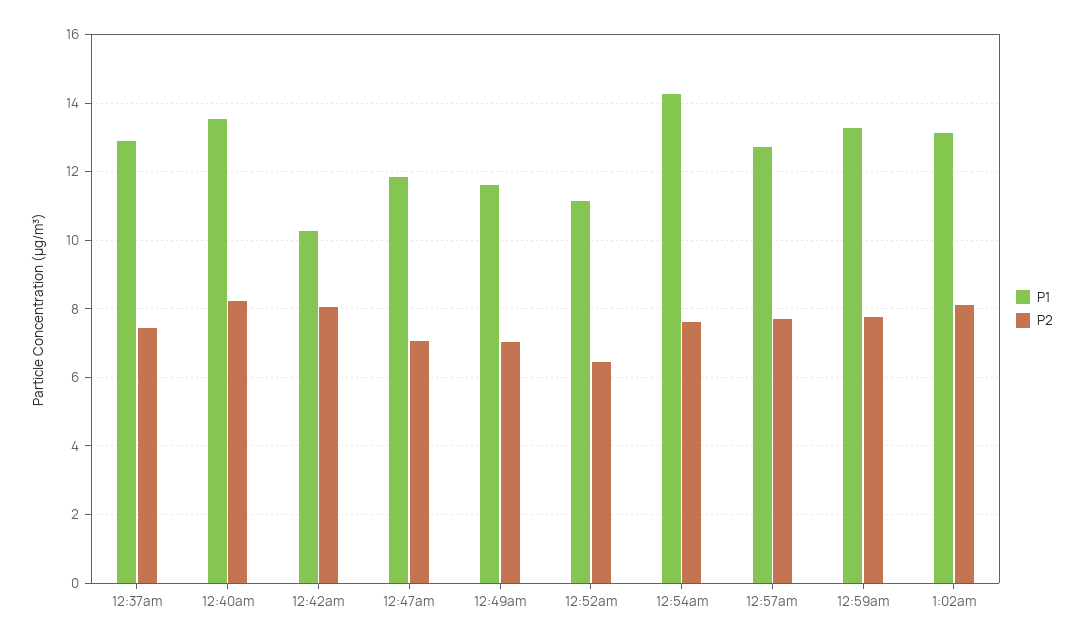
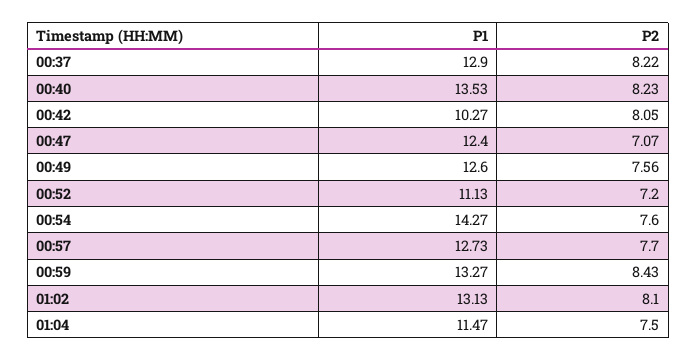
P2, 12:37am: 7.4 -> 8.22
P1, 12:47am: 11.8 -> 12.4
P1, 12:49am: 11.6 -> 12.6
P2, 12:49am: 7 -> 7.56
P2, 12:52am: 6.4 -> 7.2
P2, 12:59am: 7.8 -> 8.43
P1, 01:04: none -> 11.47
P2, 01:04: none -> 7.5

